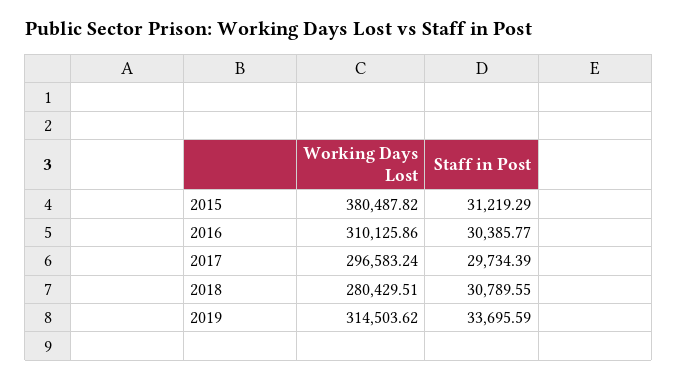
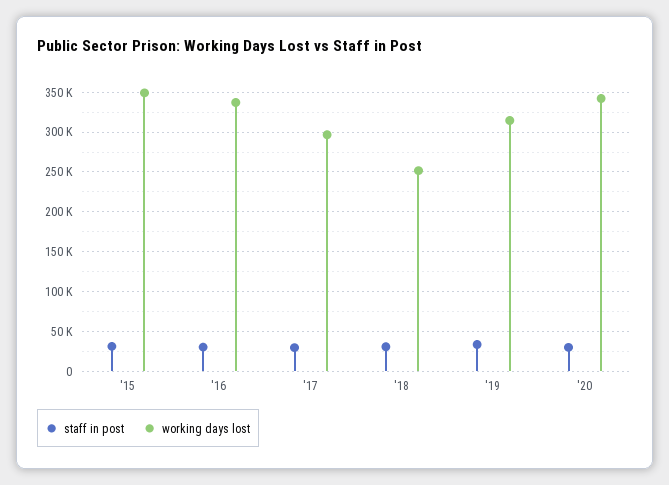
Working Days Lost, 2015: 380487.82 -> 350000
Working Days Lost, 2016: 310125.86 -> 340000
Working Days Lost, 2018: 280429.51 -> 250000
Staff in Post, '20: none -> 30000
Working Days Lost, '20: none -> 340000

